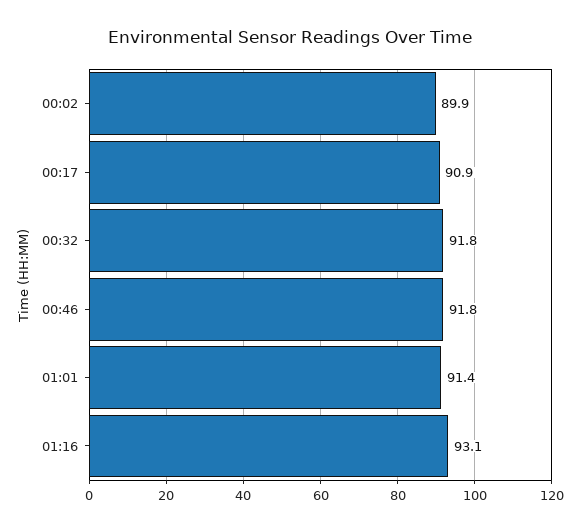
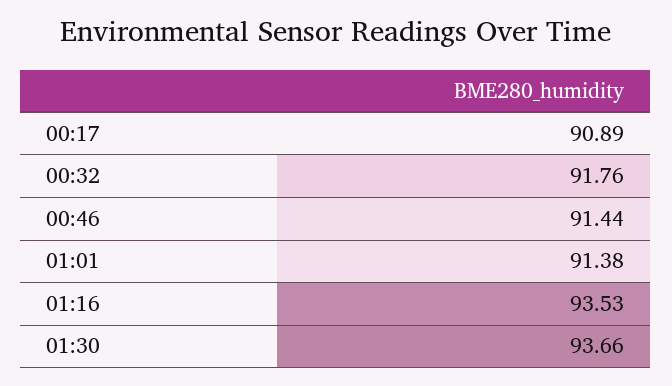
00:02: 89.9 -> none
00:46: 91.8 -> 91.44
01:16: 93.1 -> 93.53
01:30: none -> 93.66

